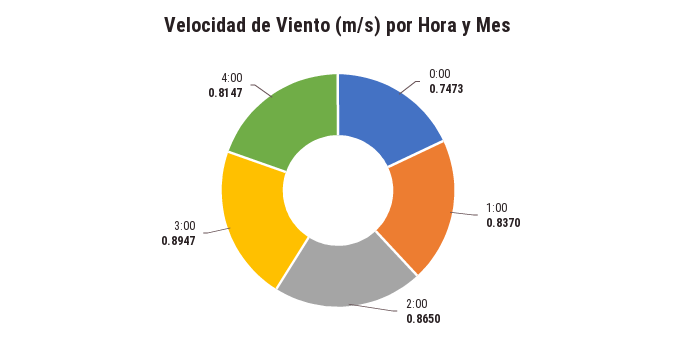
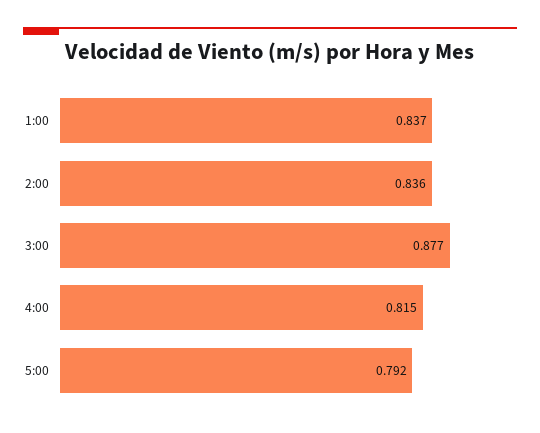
0:00: 0.7473 -> none
2:00: 0.865 -> 0.836
3:00: 0.8947 -> 0.877
5:00: none -> 0.792

